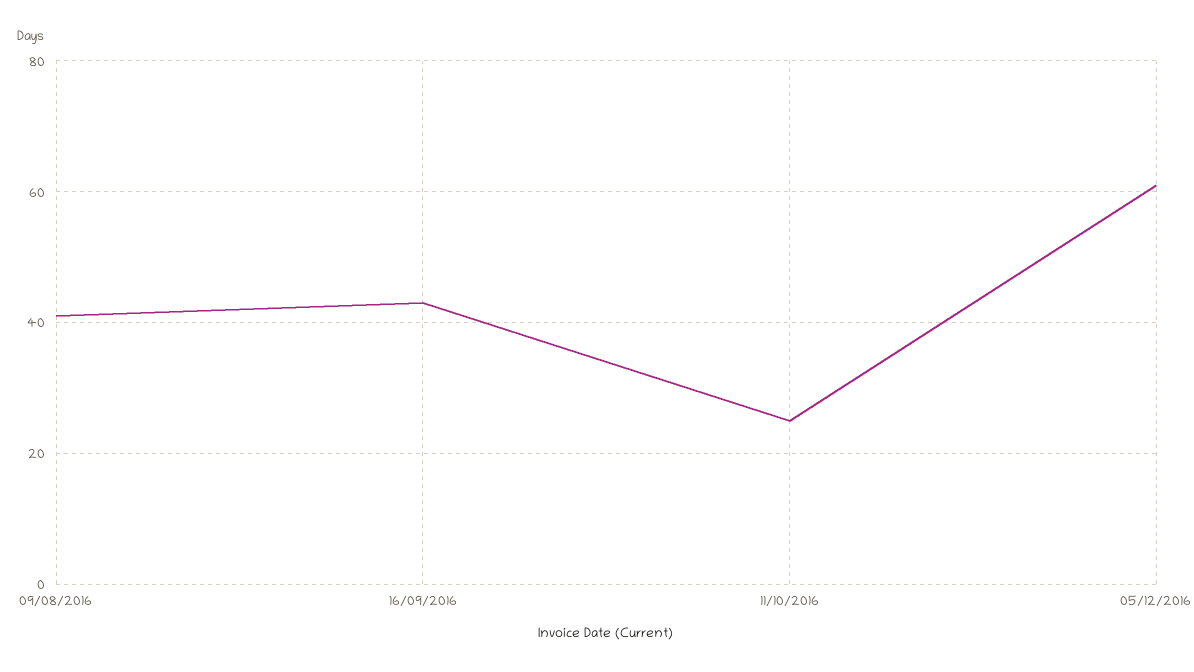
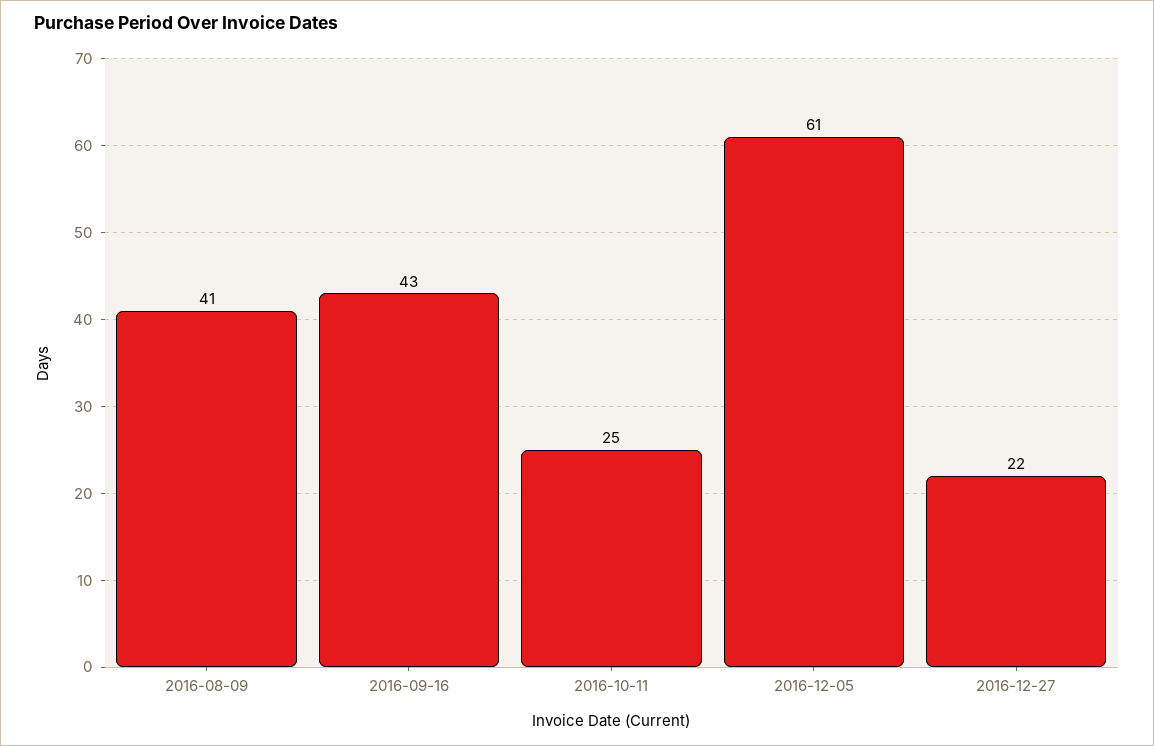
2016-12-27: none -> 22

